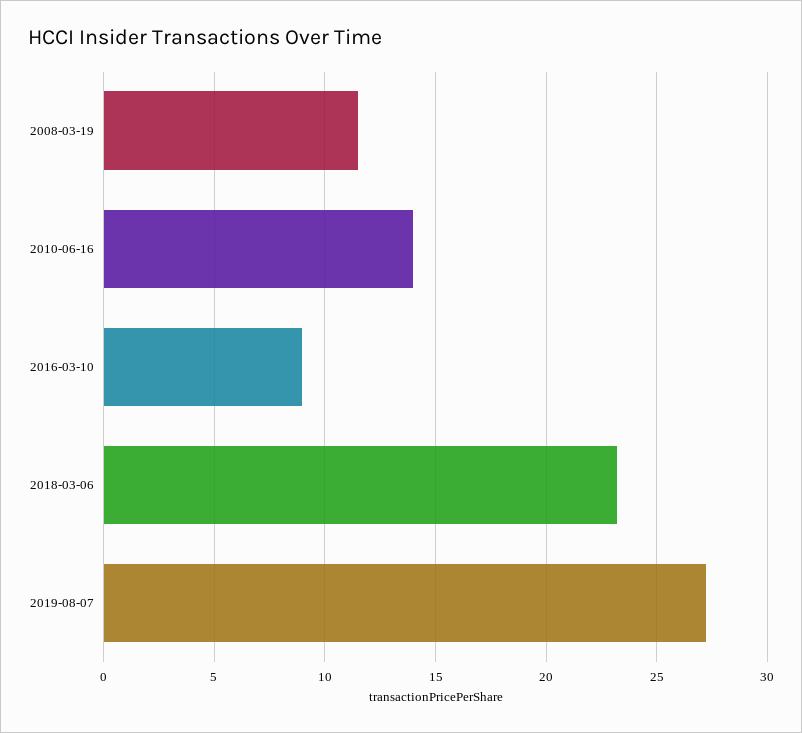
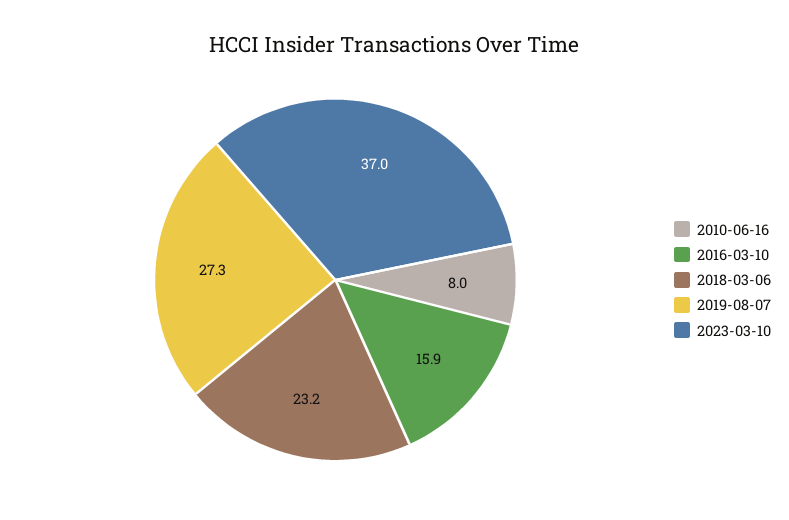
2008-03-19: 11.5 -> none
2010-06-16: 14 -> 8
2016-03-10: 9 -> 15.9
2023-03-10: none -> 37

